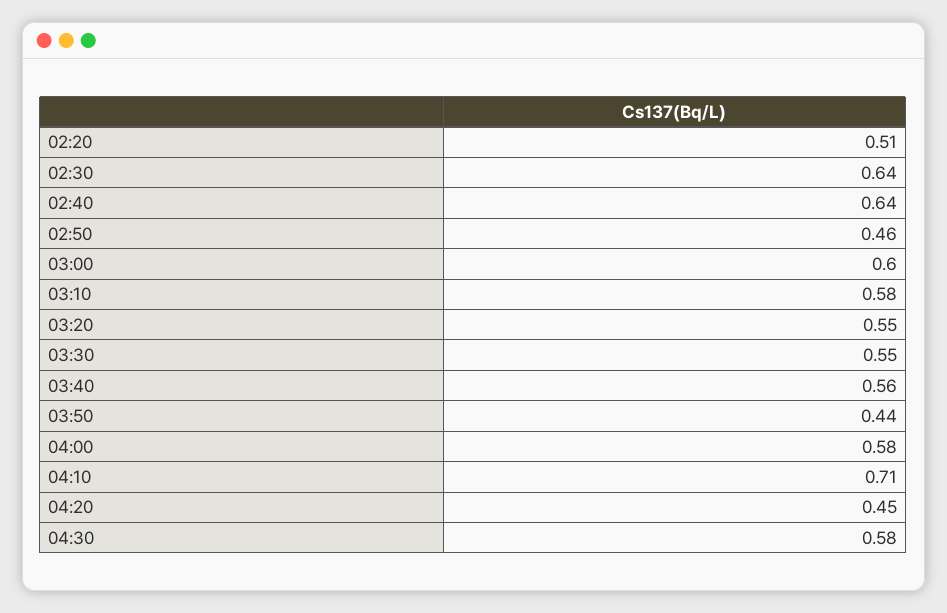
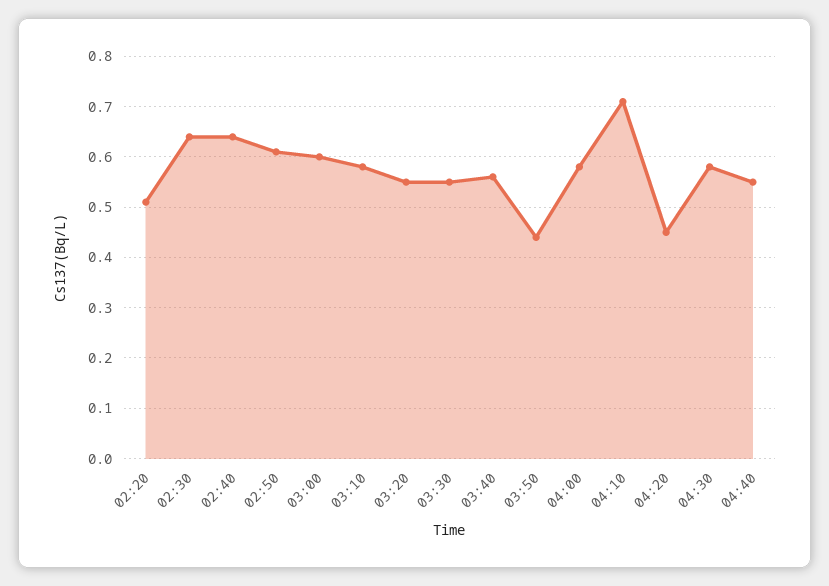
02:50: 0.46 -> 0.6
04:40: none -> 0.55

